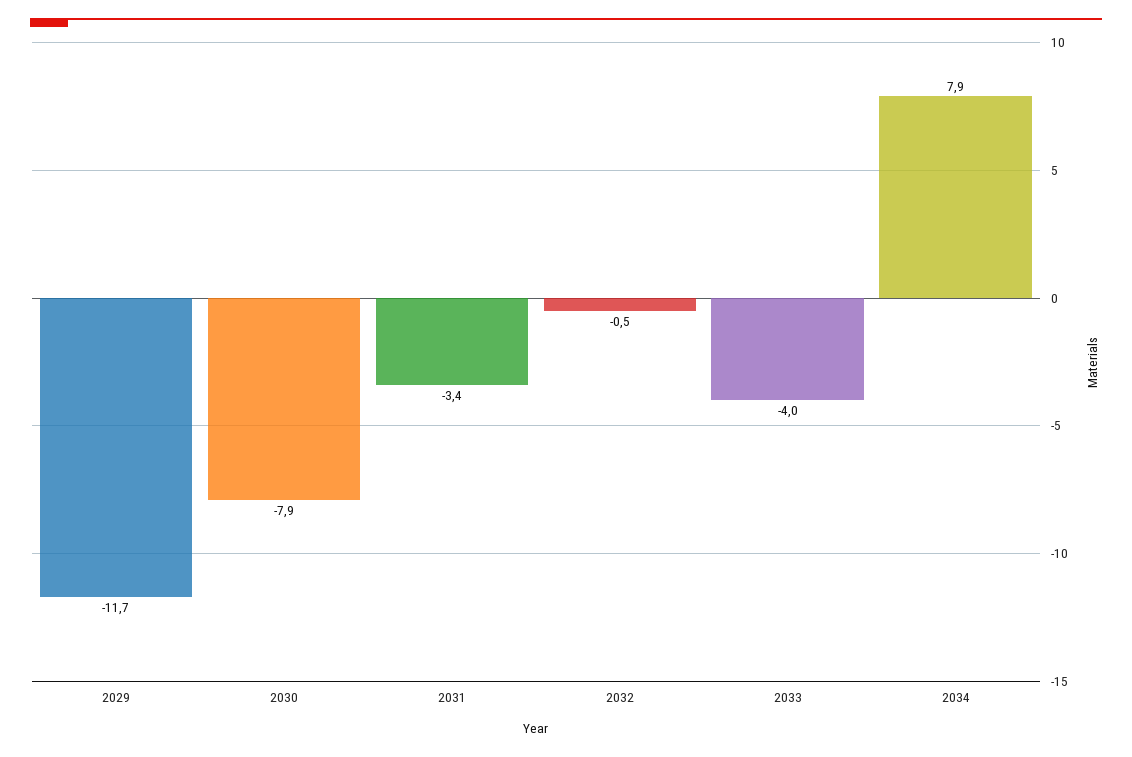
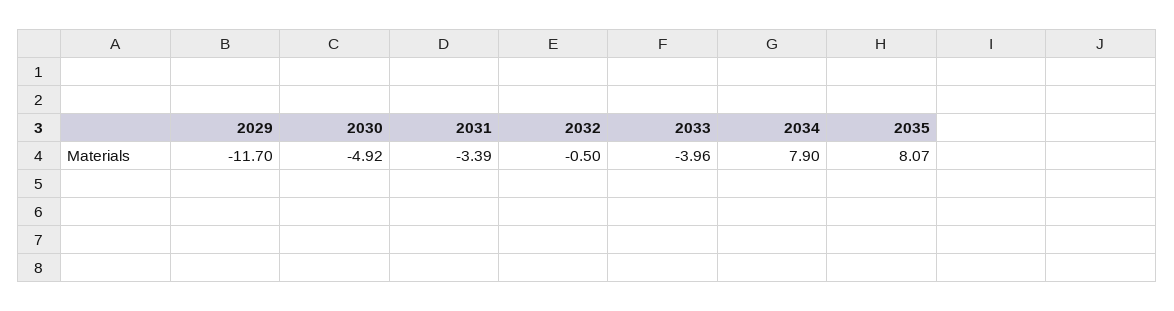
2030: -7.9 -> -4.92
2035: none -> 8.07

